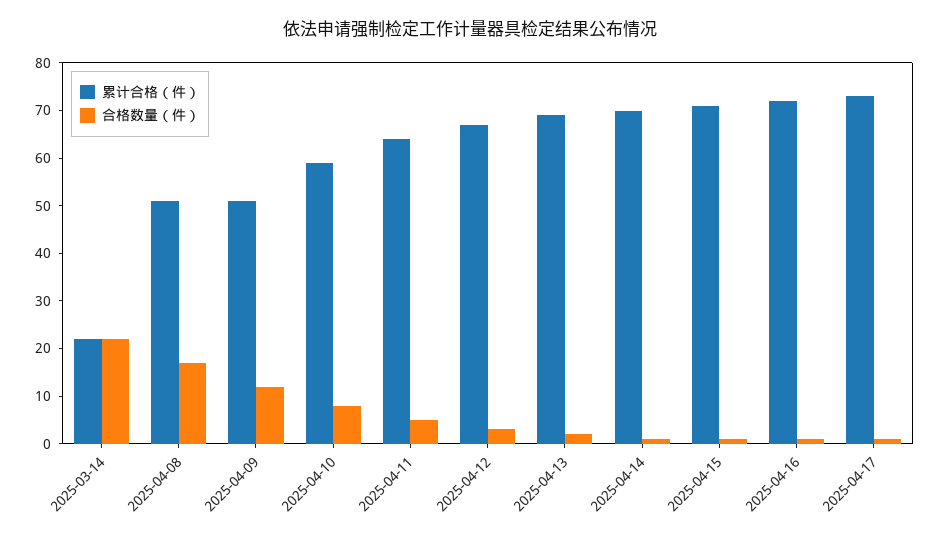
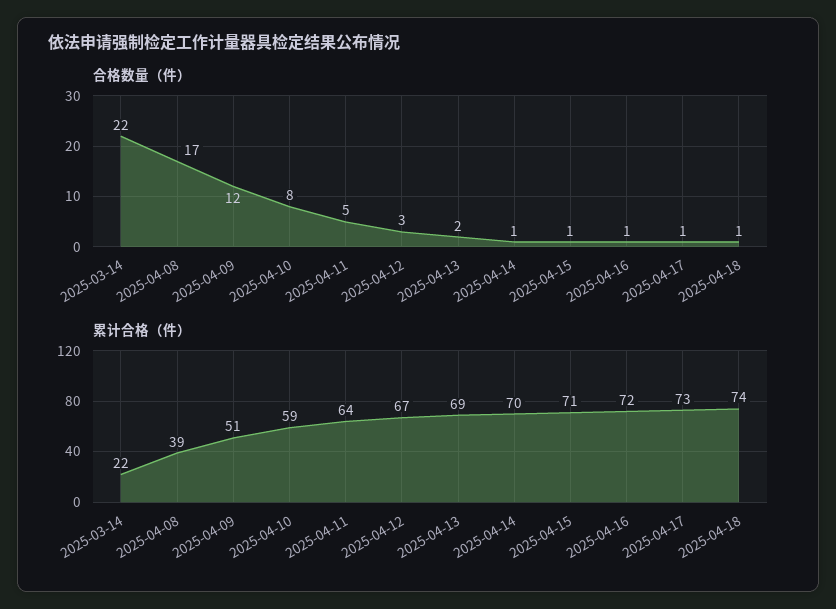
累计合格（件）, 2025-04-08: 50 -> 39
合格数量（件）, 2025-04-18: none -> 1
累计合格（件）, 2025-04-18: none -> 74

